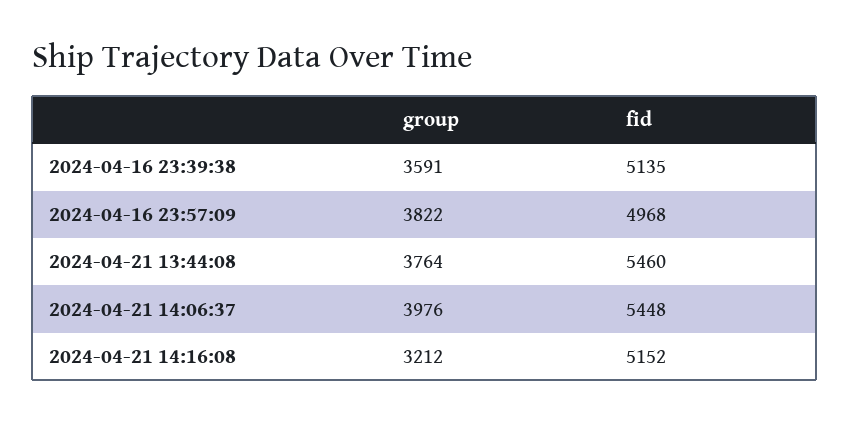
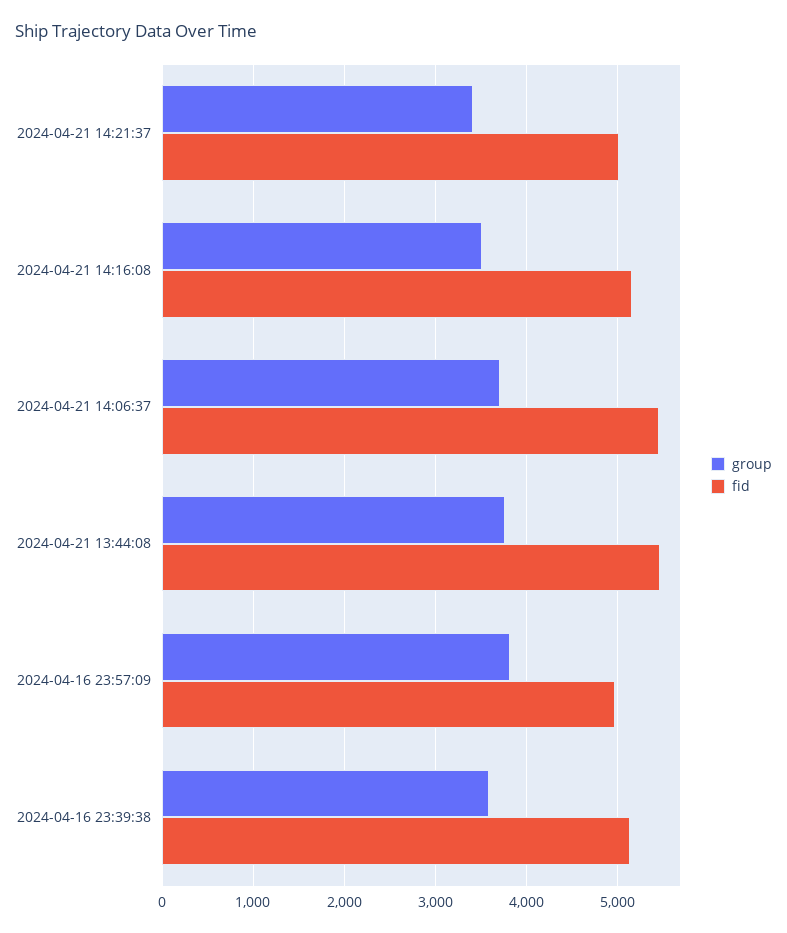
group, 2024-04-21 14:06:37: 3976 -> 3700
group, 2024-04-21 14:16:08: 3212 -> 3500
group, 2024-04-21 14:21:37: none -> 3400
fid, 2024-04-21 14:21:37: none -> 5000

